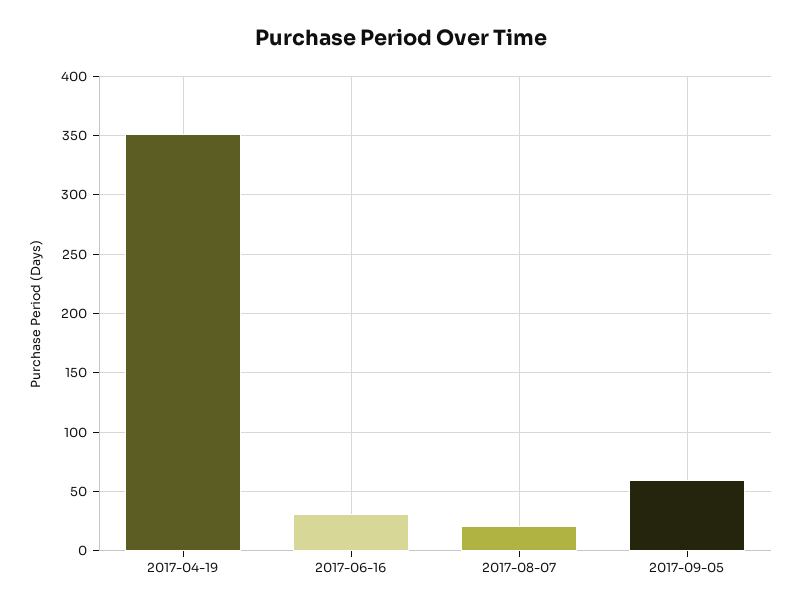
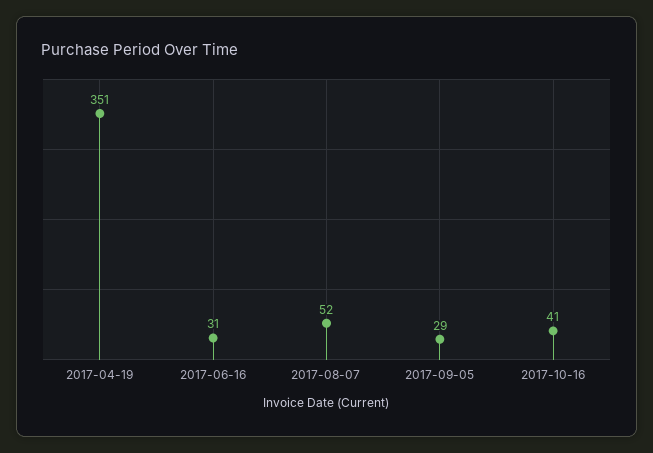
2017-08-07: 20 -> 52
2017-09-05: 60 -> 29
2017-10-16: none -> 41

